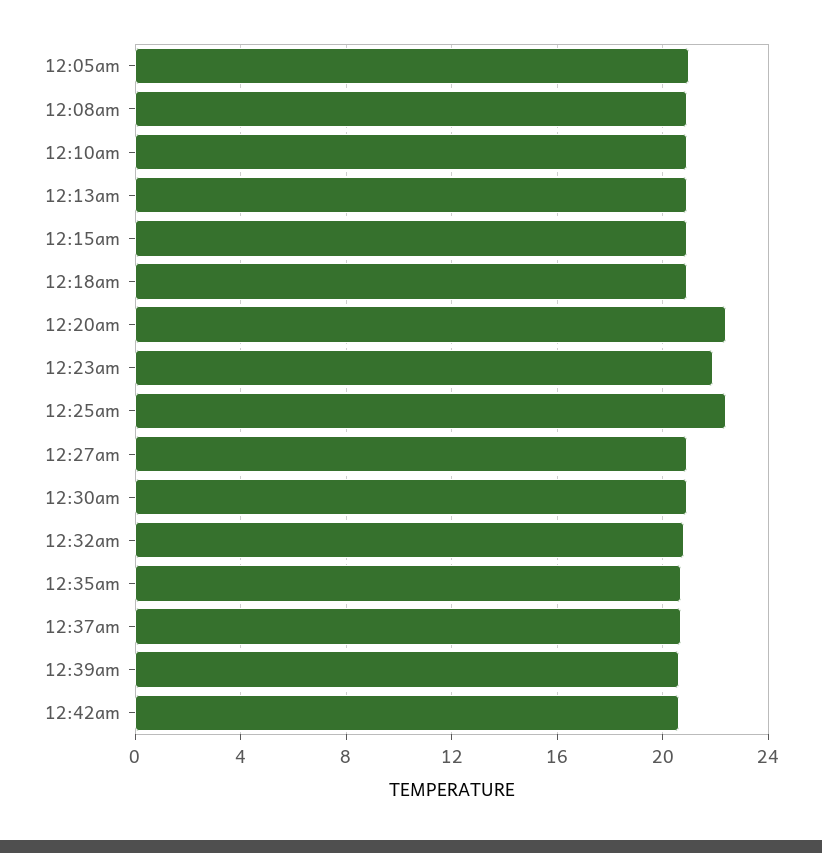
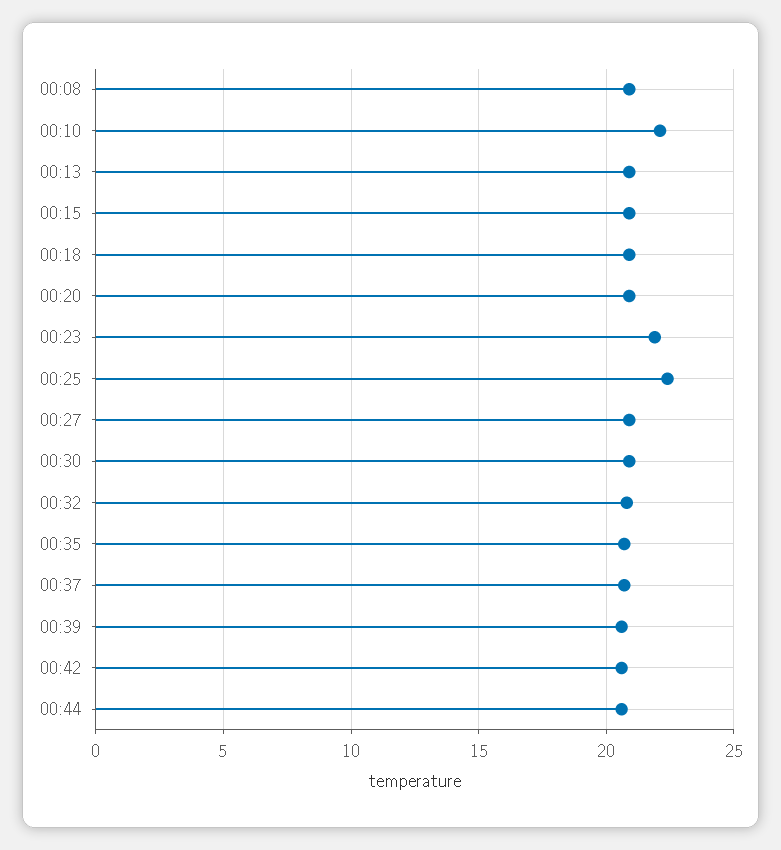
12:05am: 21 -> none
12:10am: 21 -> 22
12:20am: 22.5 -> 21
00:44: none -> 20.5

